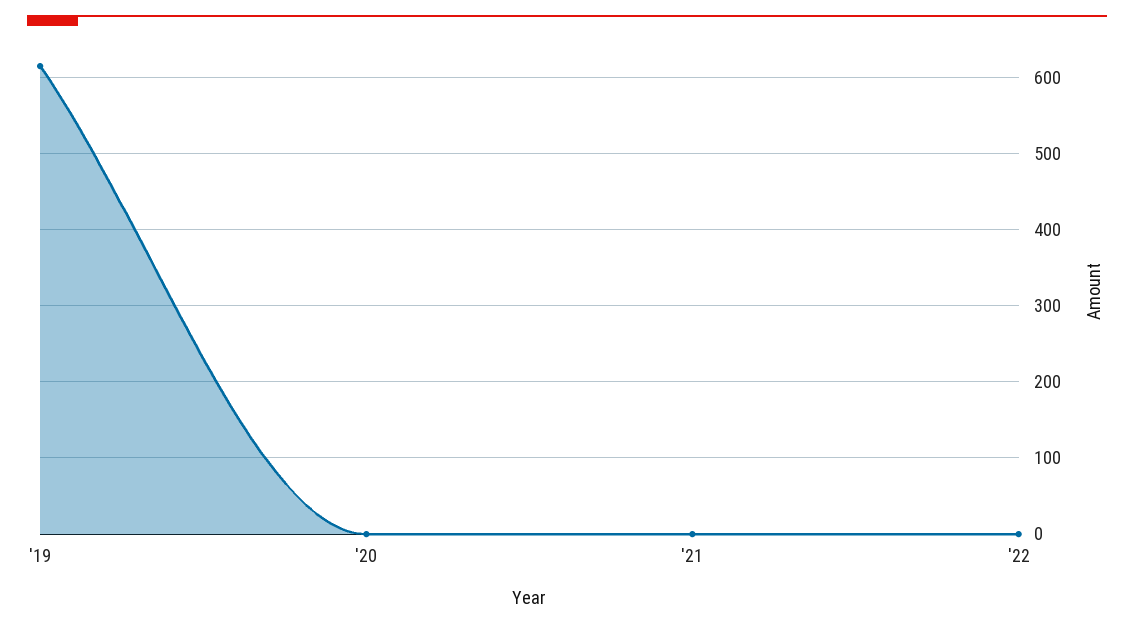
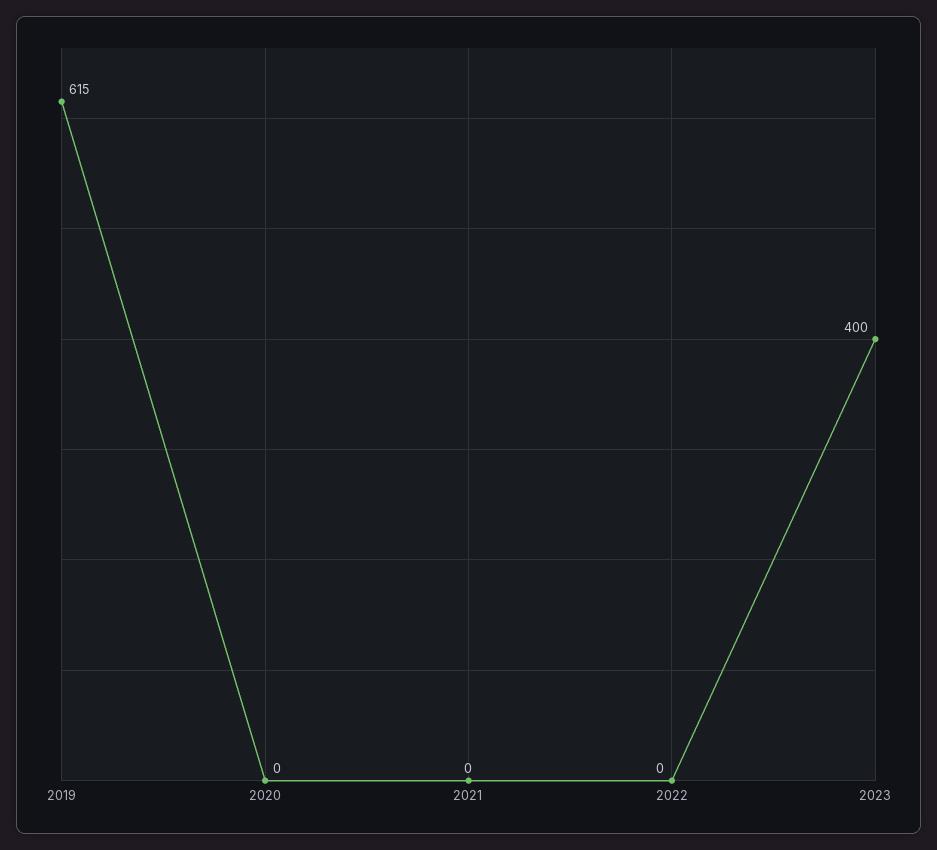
2023: none -> 400

